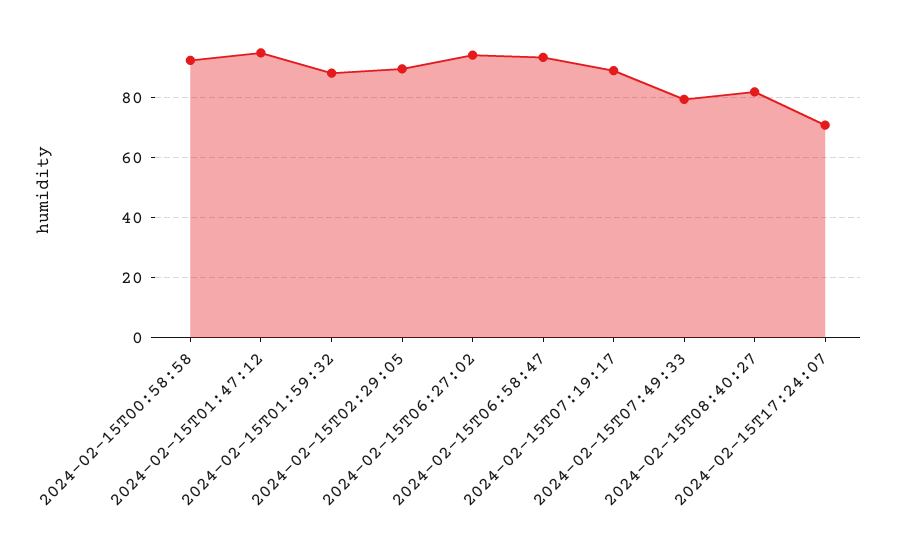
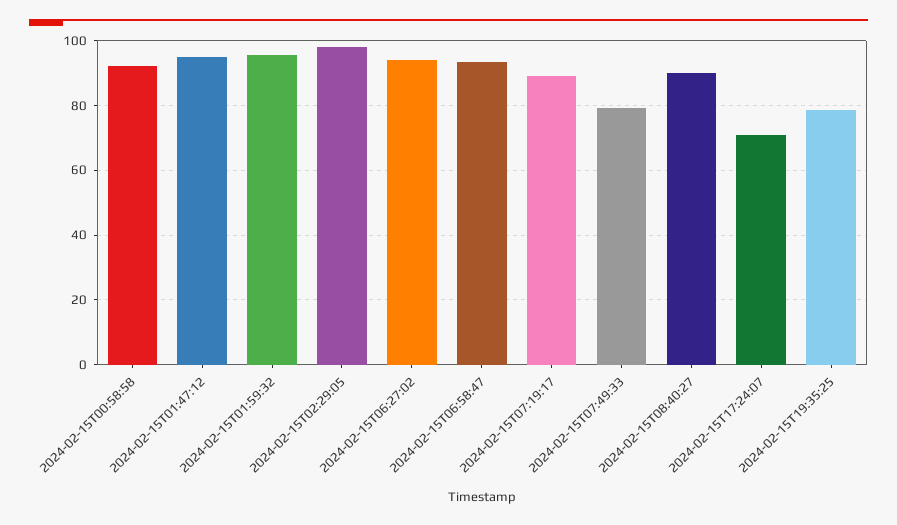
2024-02-15T01:59:32: 88 -> 96
2024-02-15T02:29:05: 90 -> 98
2024-02-15T08:40:27: 82 -> 90
2024-02-15T19:35:25: none -> 78

